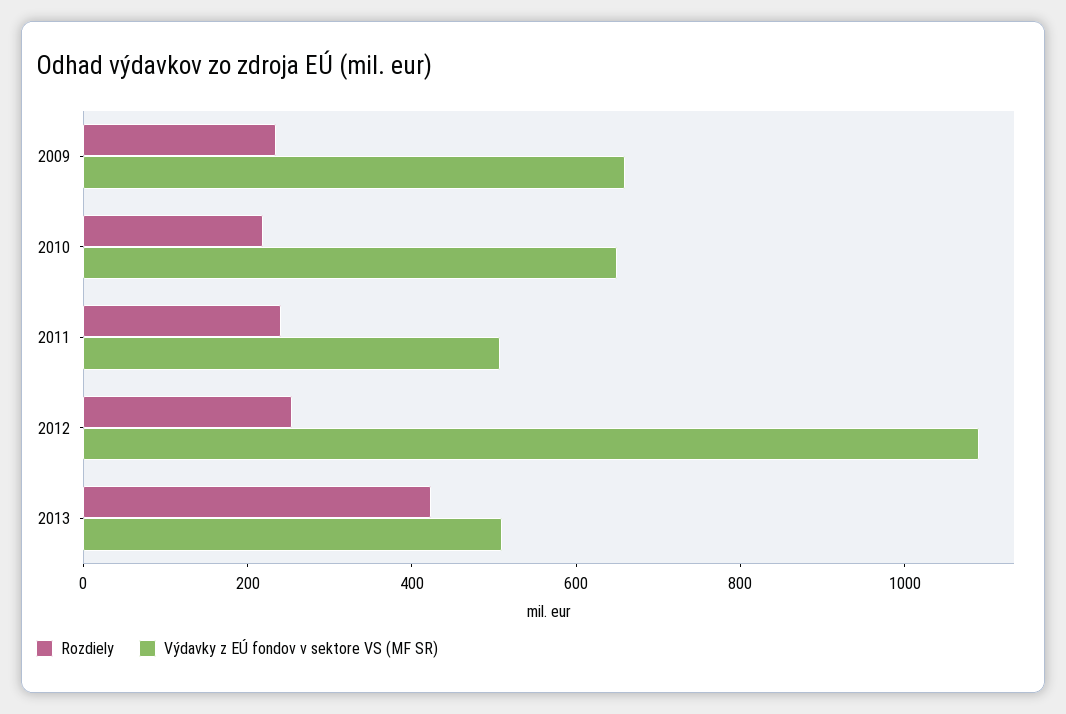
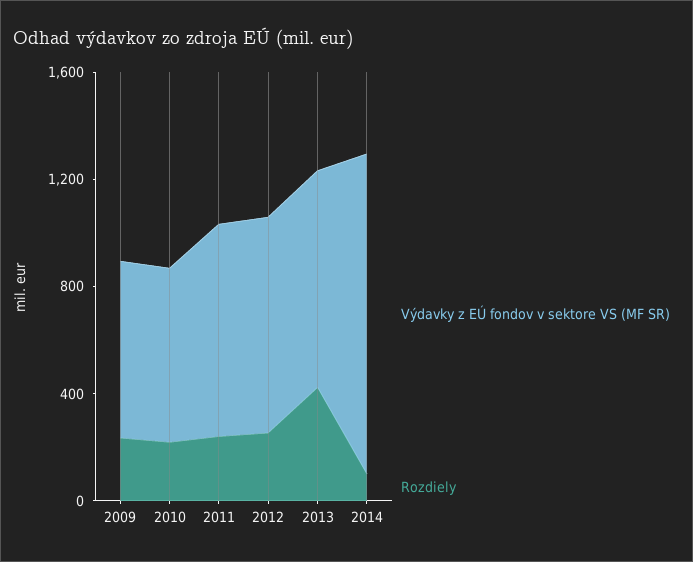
Výdavky z EÚ fondov v sektore VS (MF SR), 2011: 500 -> 800
Výdavky z EÚ fondov v sektore VS (MF SR), 2012: 1100 -> 800
Výdavky z EÚ fondov v sektore VS (MF SR), 2013: 500 -> 800
Výdavky z EÚ fondov v sektore VS (MF SR), 2014: none -> 1200
Rozdiely, 2014: none -> 100

